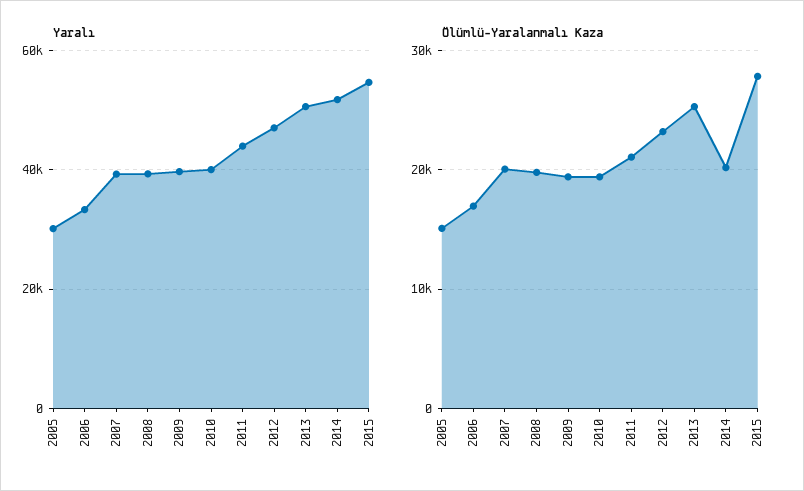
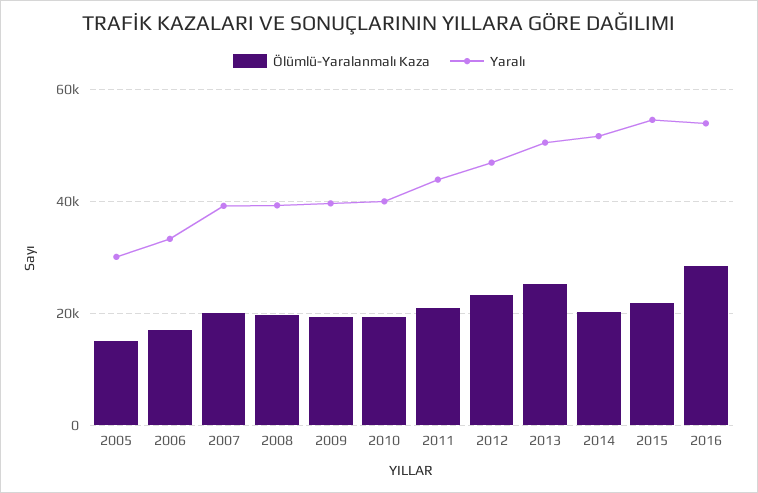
Ölümlü-Yaralanmalı Kaza, 2015: 28000 -> 22000
Ölümlü-Yaralanmalı Kaza, 2016: none -> 28000
Yaralı, 2016: none -> 54000

